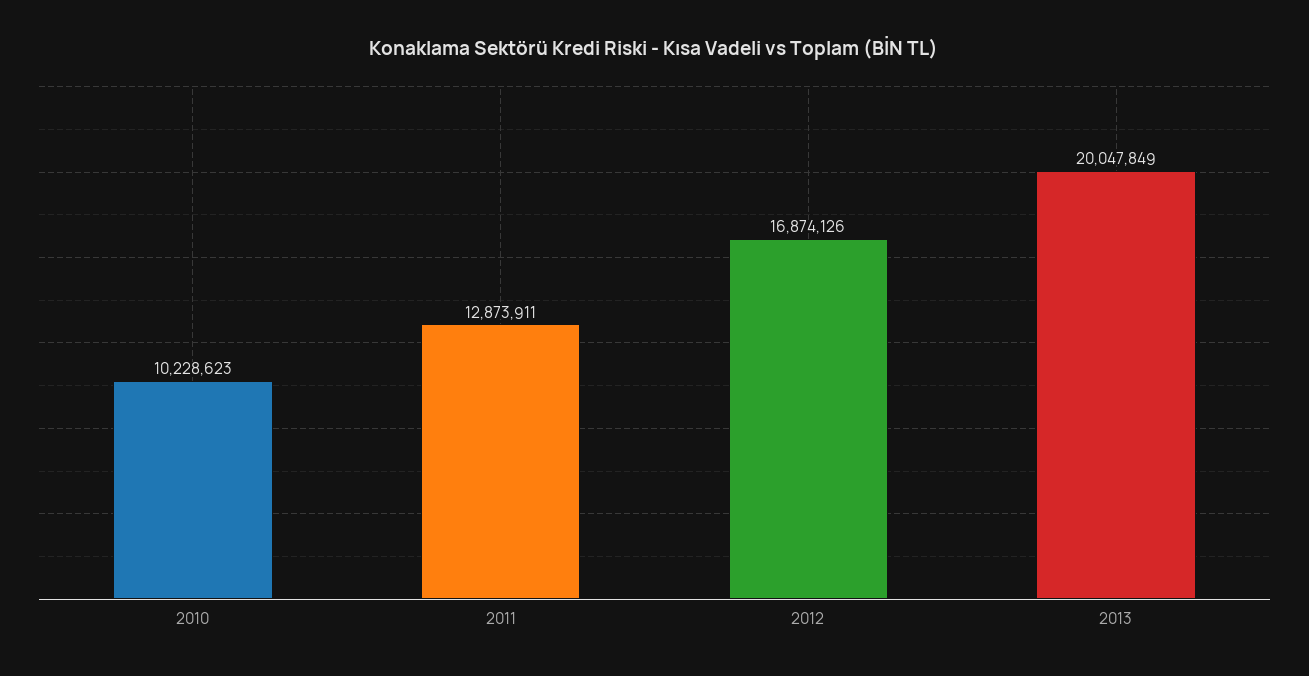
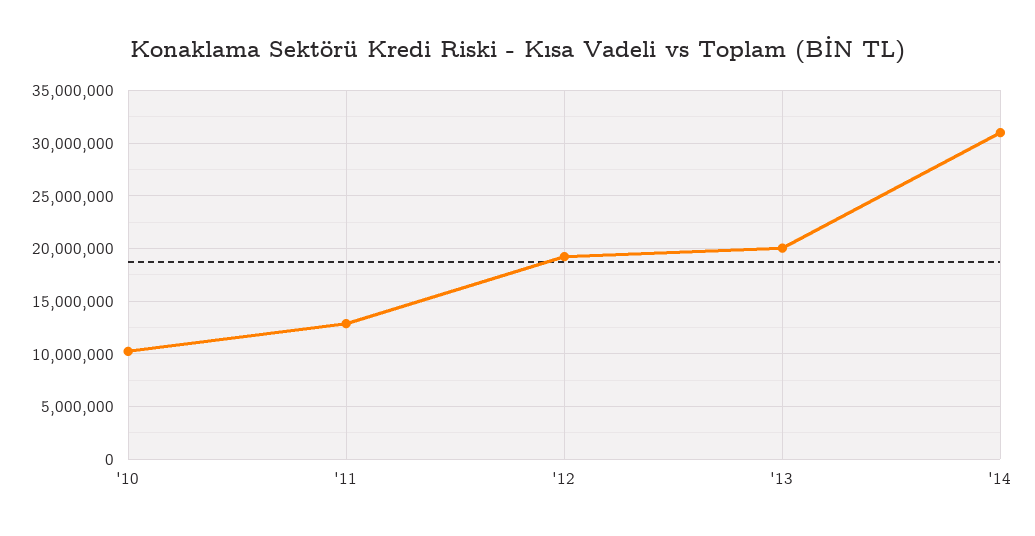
2012: 16874126 -> 19000000
'14: none -> 31000000

